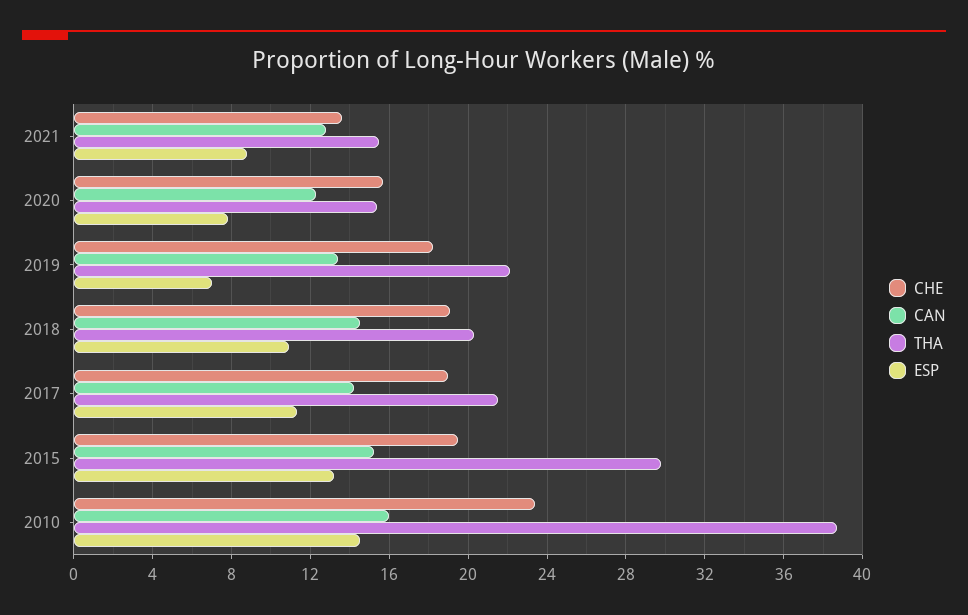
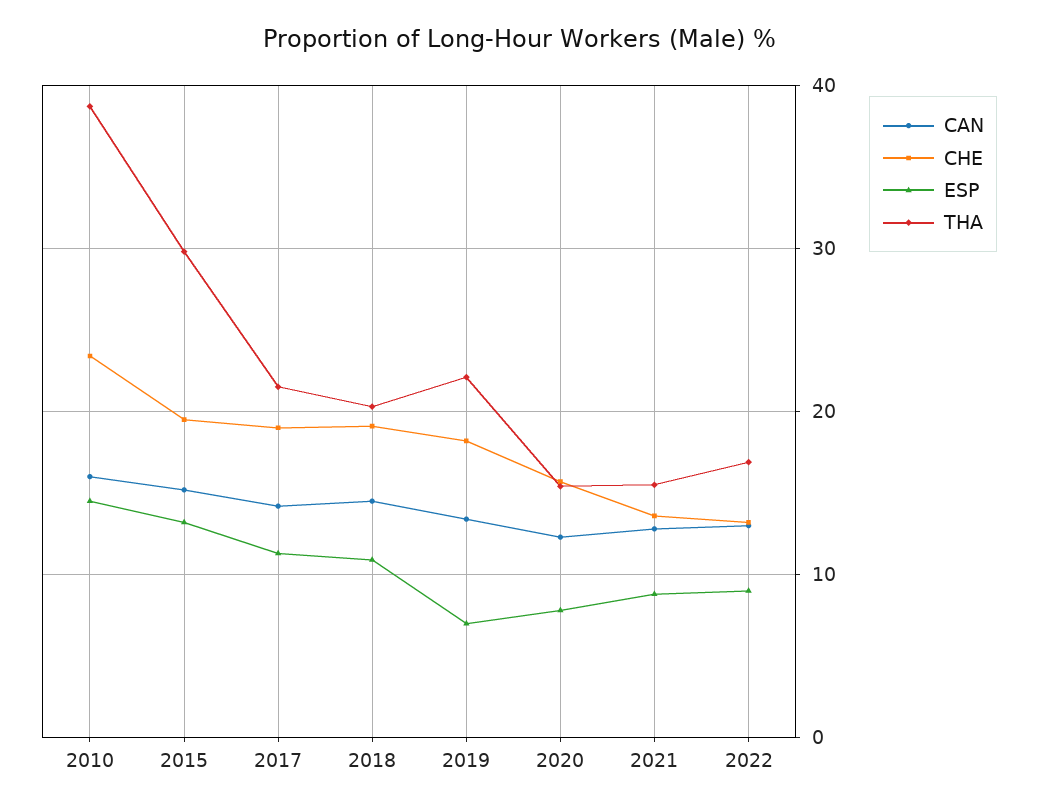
CAN, 2022: none -> 13
CHE, 2022: none -> 13
ESP, 2022: none -> 9
THA, 2022: none -> 17

